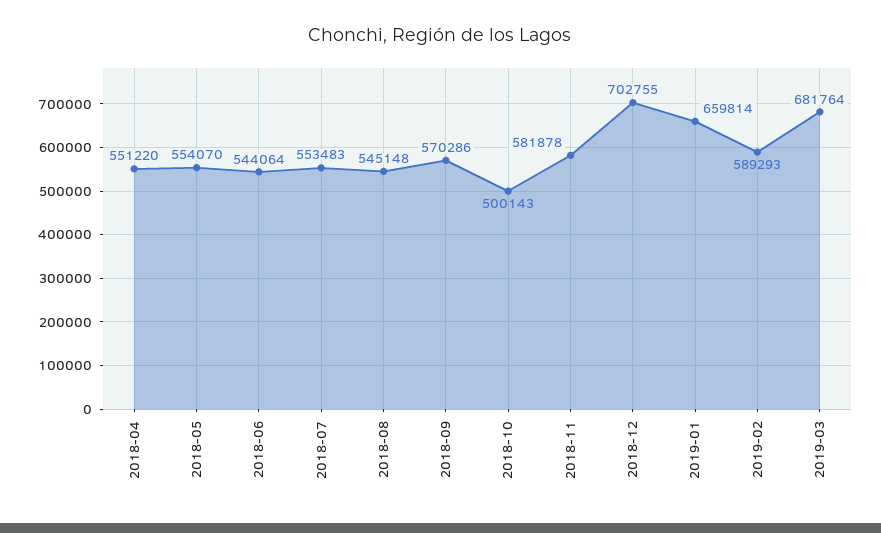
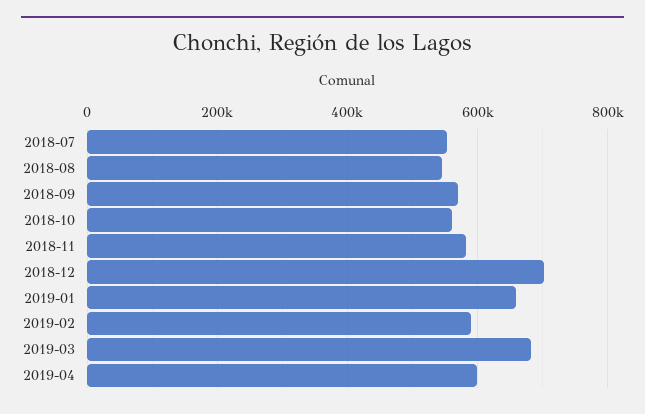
2018-04: 551220 -> none
2018-05: 554070 -> none
2018-06: 544064 -> none
2018-10: 500143 -> 560000
2019-04: none -> 600000

